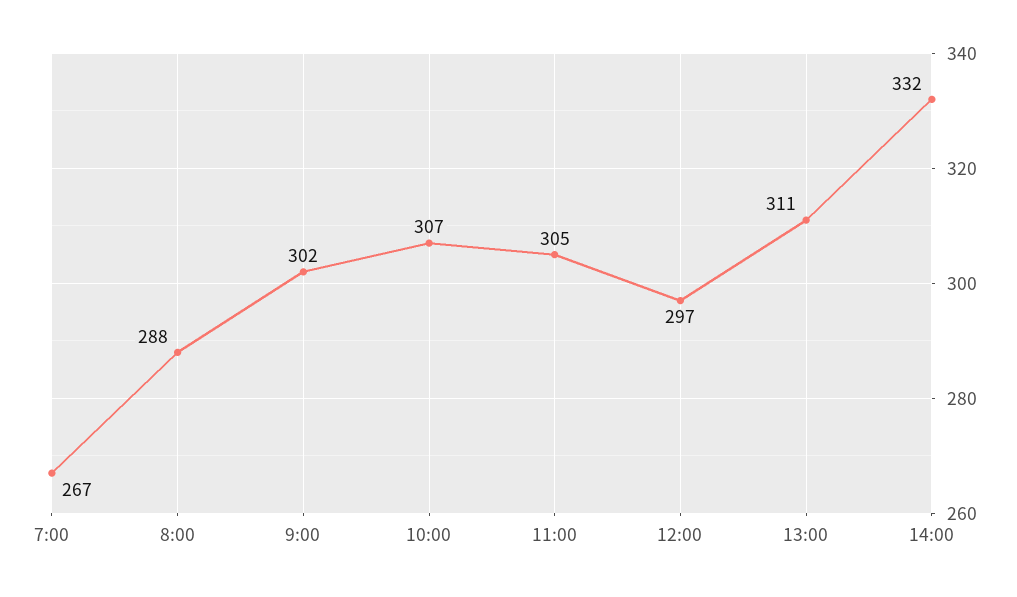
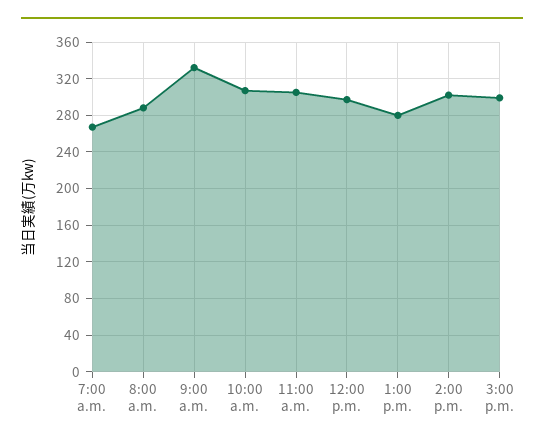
9:00: 302 -> 330
13:00: 311 -> 280
14:00: 332 -> 300
3:00 p.m.: none -> 300

